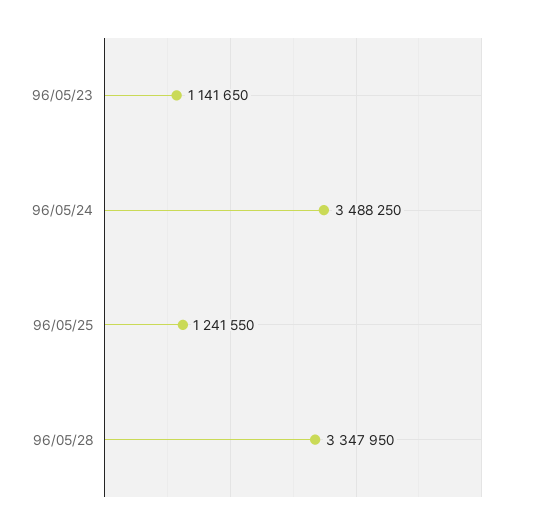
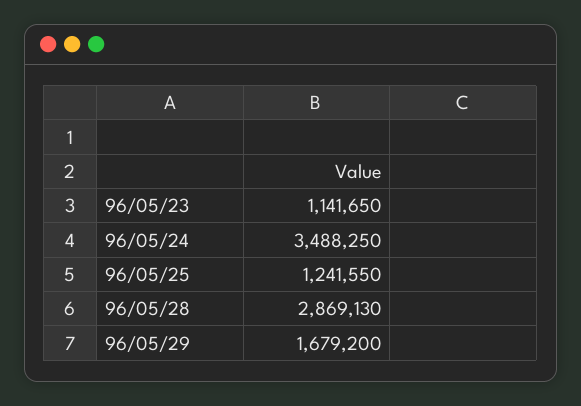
96/05/28: 3347950 -> 2869130
96/05/29: none -> 1679200

